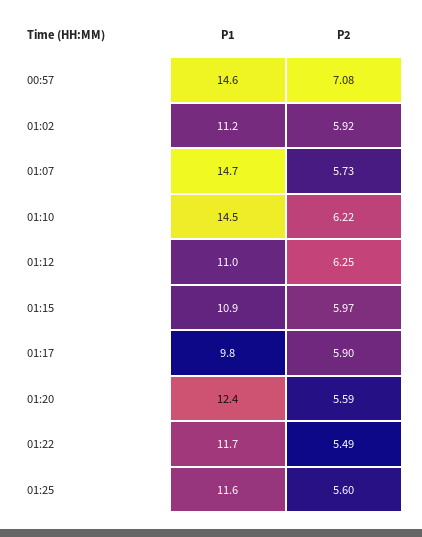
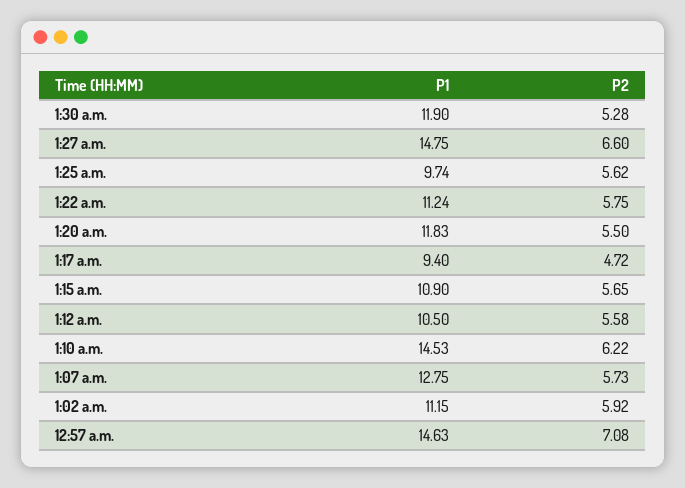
P1, 01:07: 14.7 -> 12.75
P1, 01:12: 11 -> 10.5
P2, 01:12: 6.25 -> 5.58
P2, 01:15: 5.97 -> 5.65
P1, 01:17: 9.8 -> 9.4
P2, 01:17: 5.9 -> 4.72
P1, 01:20: 12.4 -> 11.83
P2, 01:20: 5.59 -> 5.5
P1, 01:22: 11.7 -> 11.24
P2, 01:22: 5.49 -> 5.75
P1, 01:25: 11.6 -> 9.74
P2, 01:25: 5.6 -> 5.62
P1, 1:30 a.m.: none -> 11.9
P2, 1:30 a.m.: none -> 5.28
P1, 1:27 a.m.: none -> 14.75
P2, 1:27 a.m.: none -> 6.6

